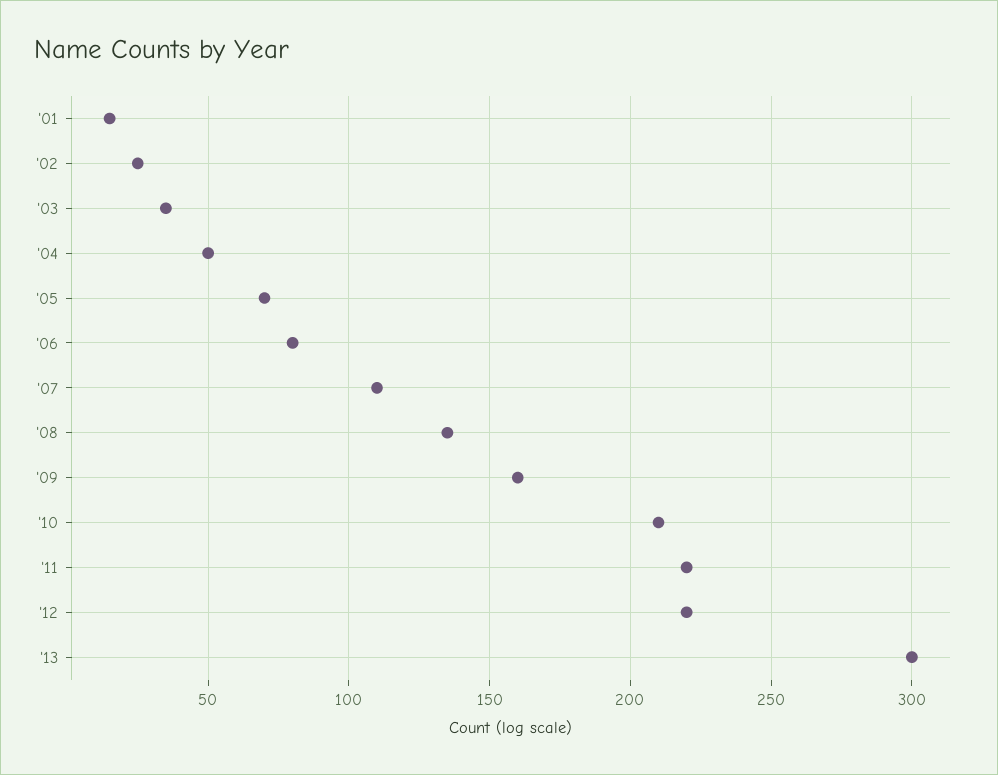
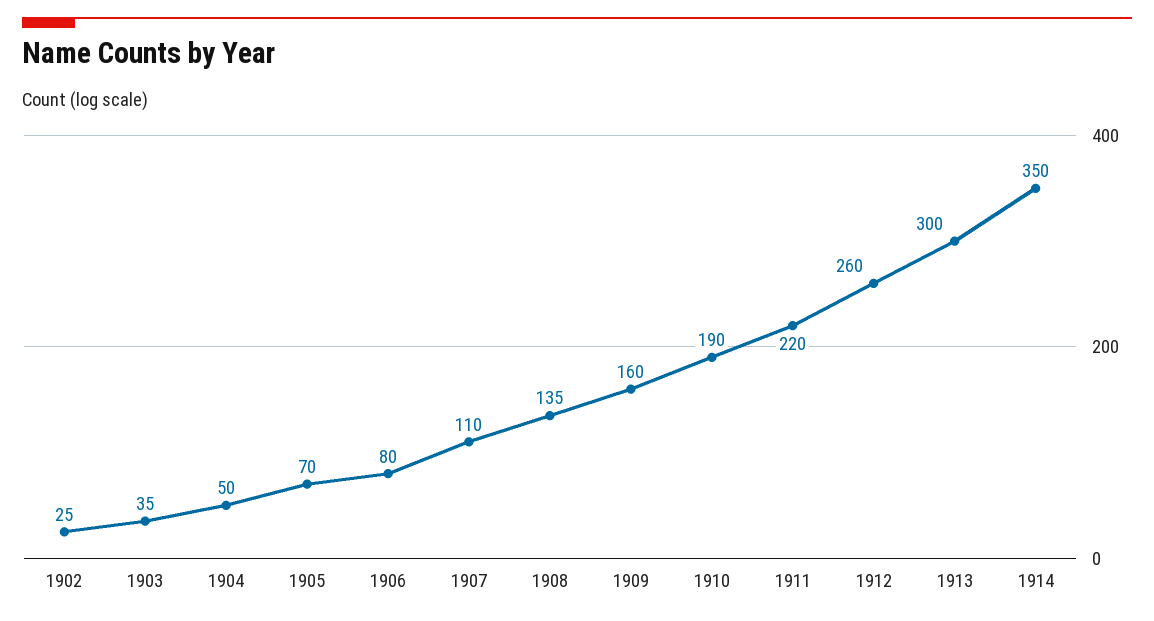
'01: 15 -> none
'10: 210 -> 190
'12: 220 -> 260
1914: none -> 350

